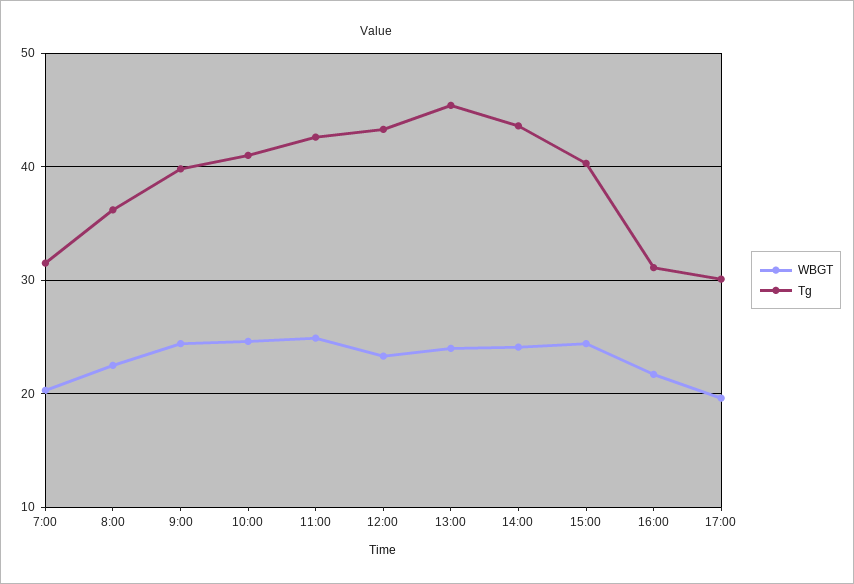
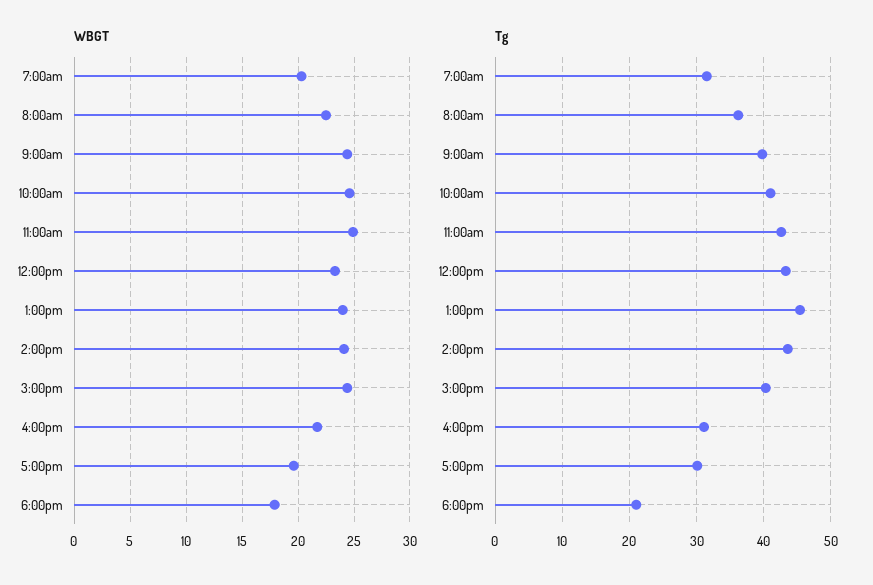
WBGT, 6:00pm: none -> 18
Tg, 6:00pm: none -> 21

